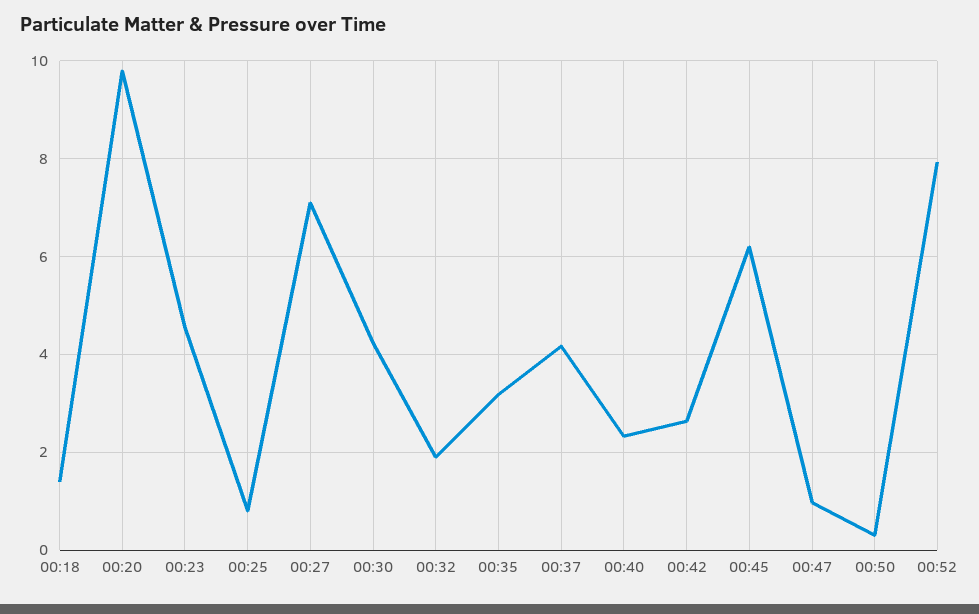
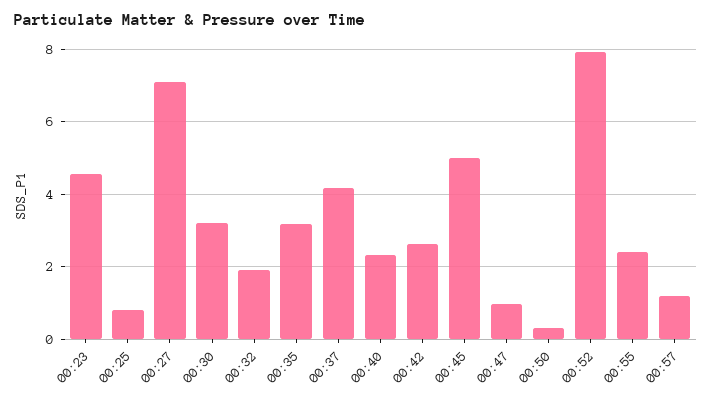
00:18: 1.4 -> none
00:20: 9.8 -> none
00:30: 4.2 -> 3.2
00:45: 6.2 -> 5
00:55: none -> 2.4
00:57: none -> 1.2

